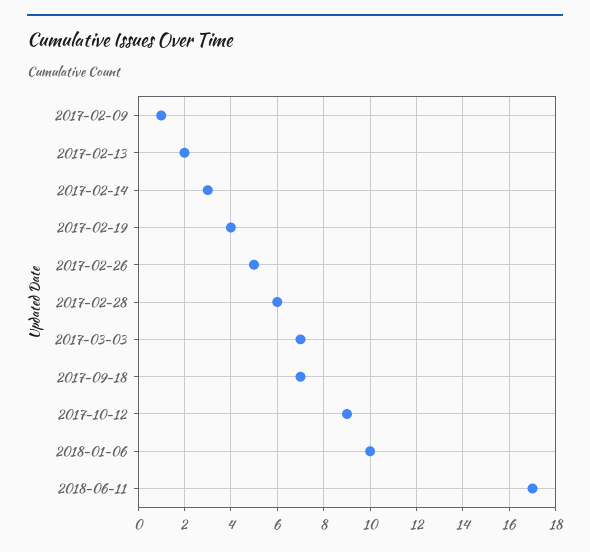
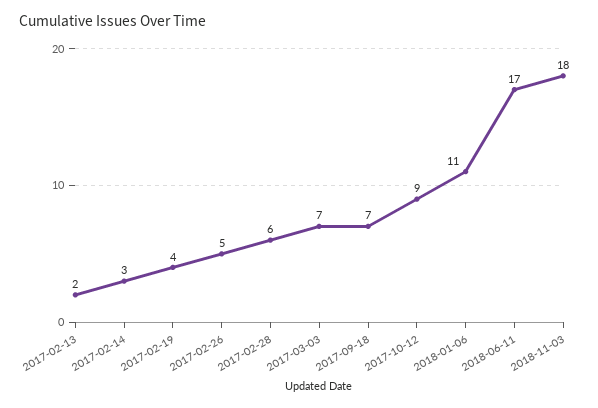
2017-02-09: 1 -> none
2018-01-06: 10 -> 11
2018-11-03: none -> 18

